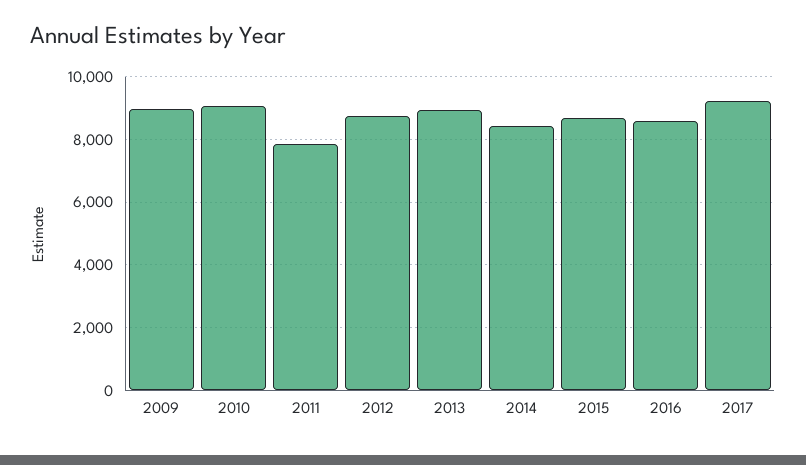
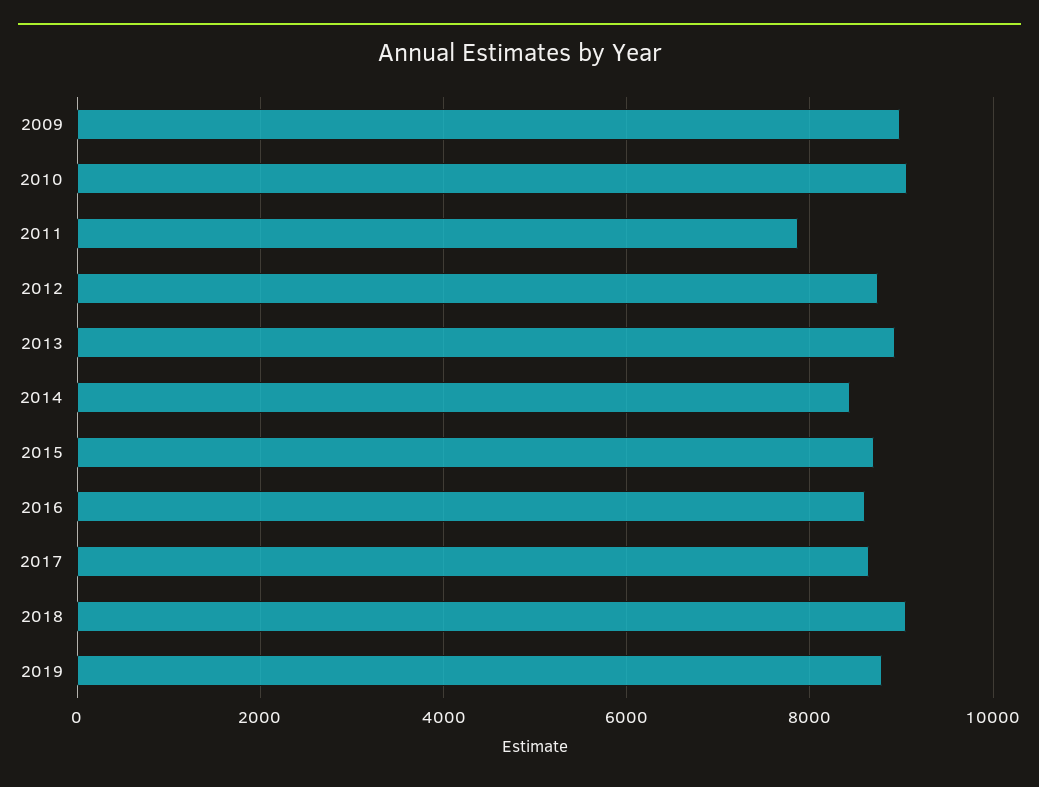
2017: 9200 -> 8600
2018: none -> 9000
2019: none -> 8800

